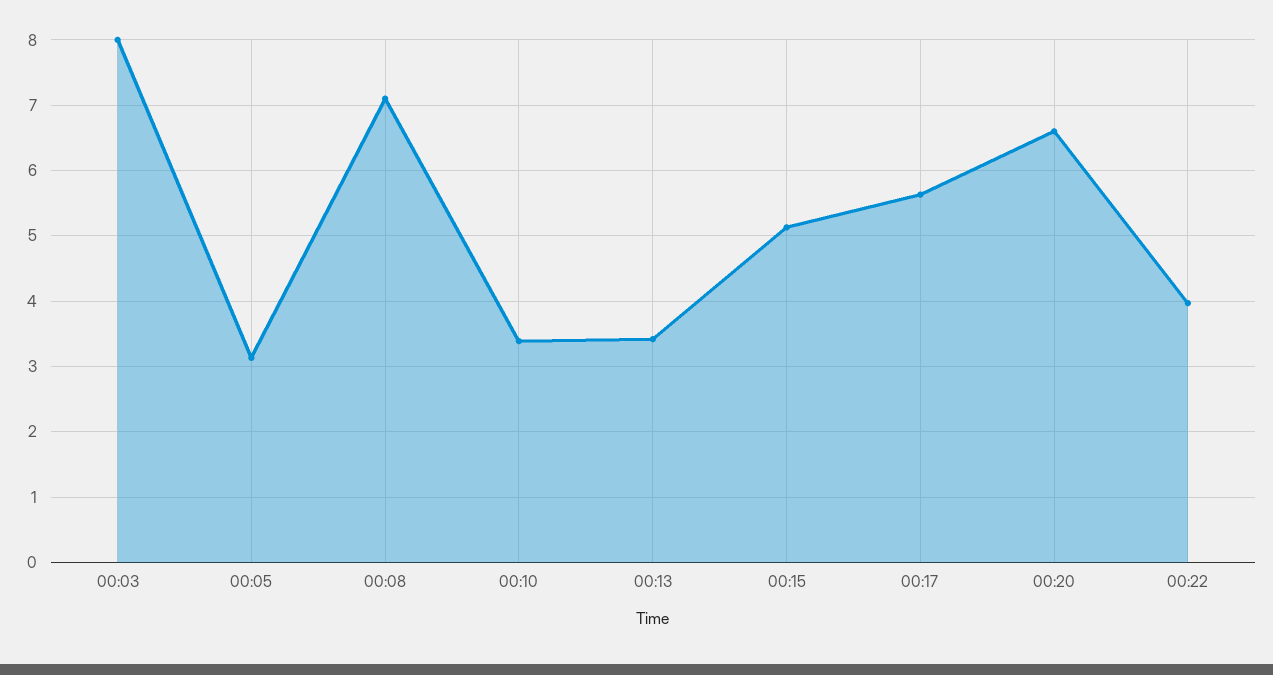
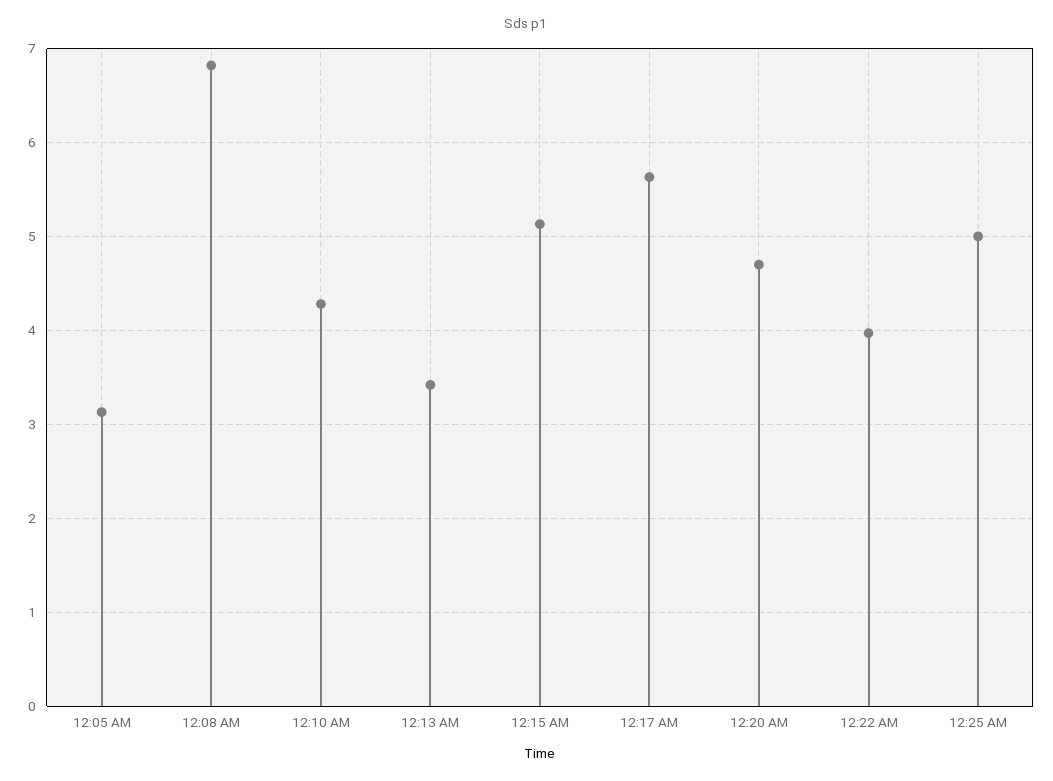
00:03: 8 -> none
00:08: 7.1 -> 6.8
00:10: 3.4 -> 4.3
00:20: 6.6 -> 4.7
12:25 AM: none -> 5

